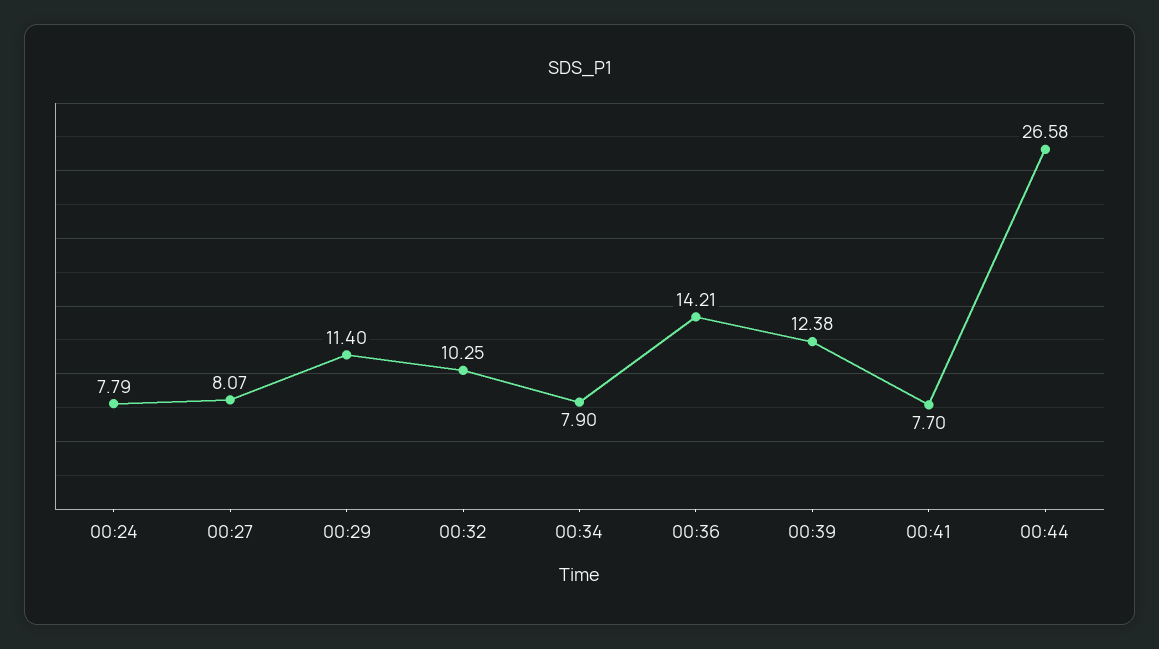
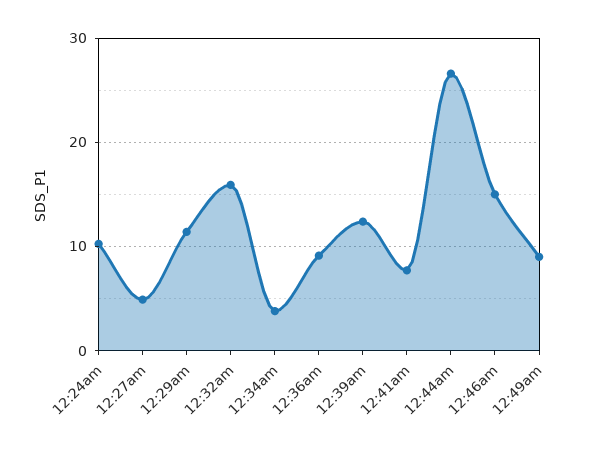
00:24: 7.79 -> 10
00:27: 8.07 -> 5
00:32: 10.25 -> 16
00:34: 7.9 -> 4
00:36: 14.21 -> 9
12:46am: none -> 15
12:49am: none -> 9

